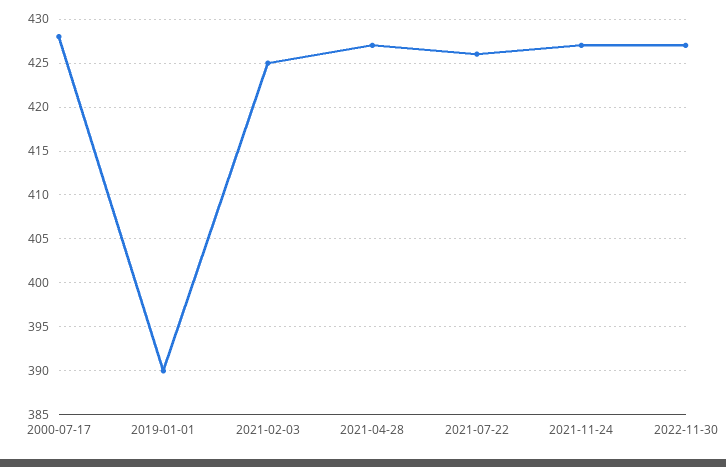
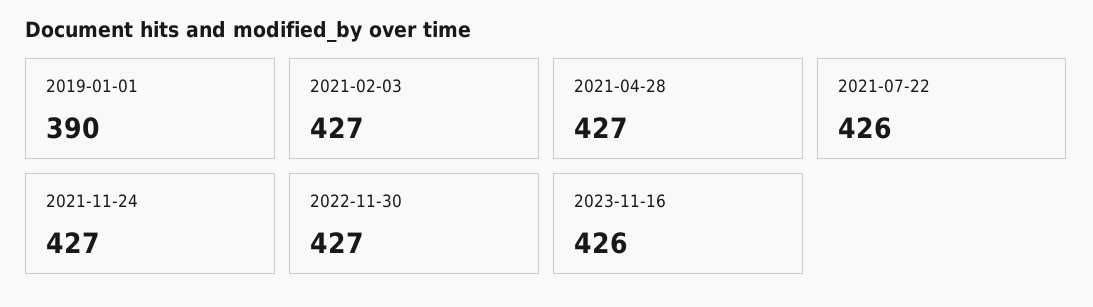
2000-07-17: 428 -> none
2021-02-03: 425 -> 427
2023-11-16: none -> 426

